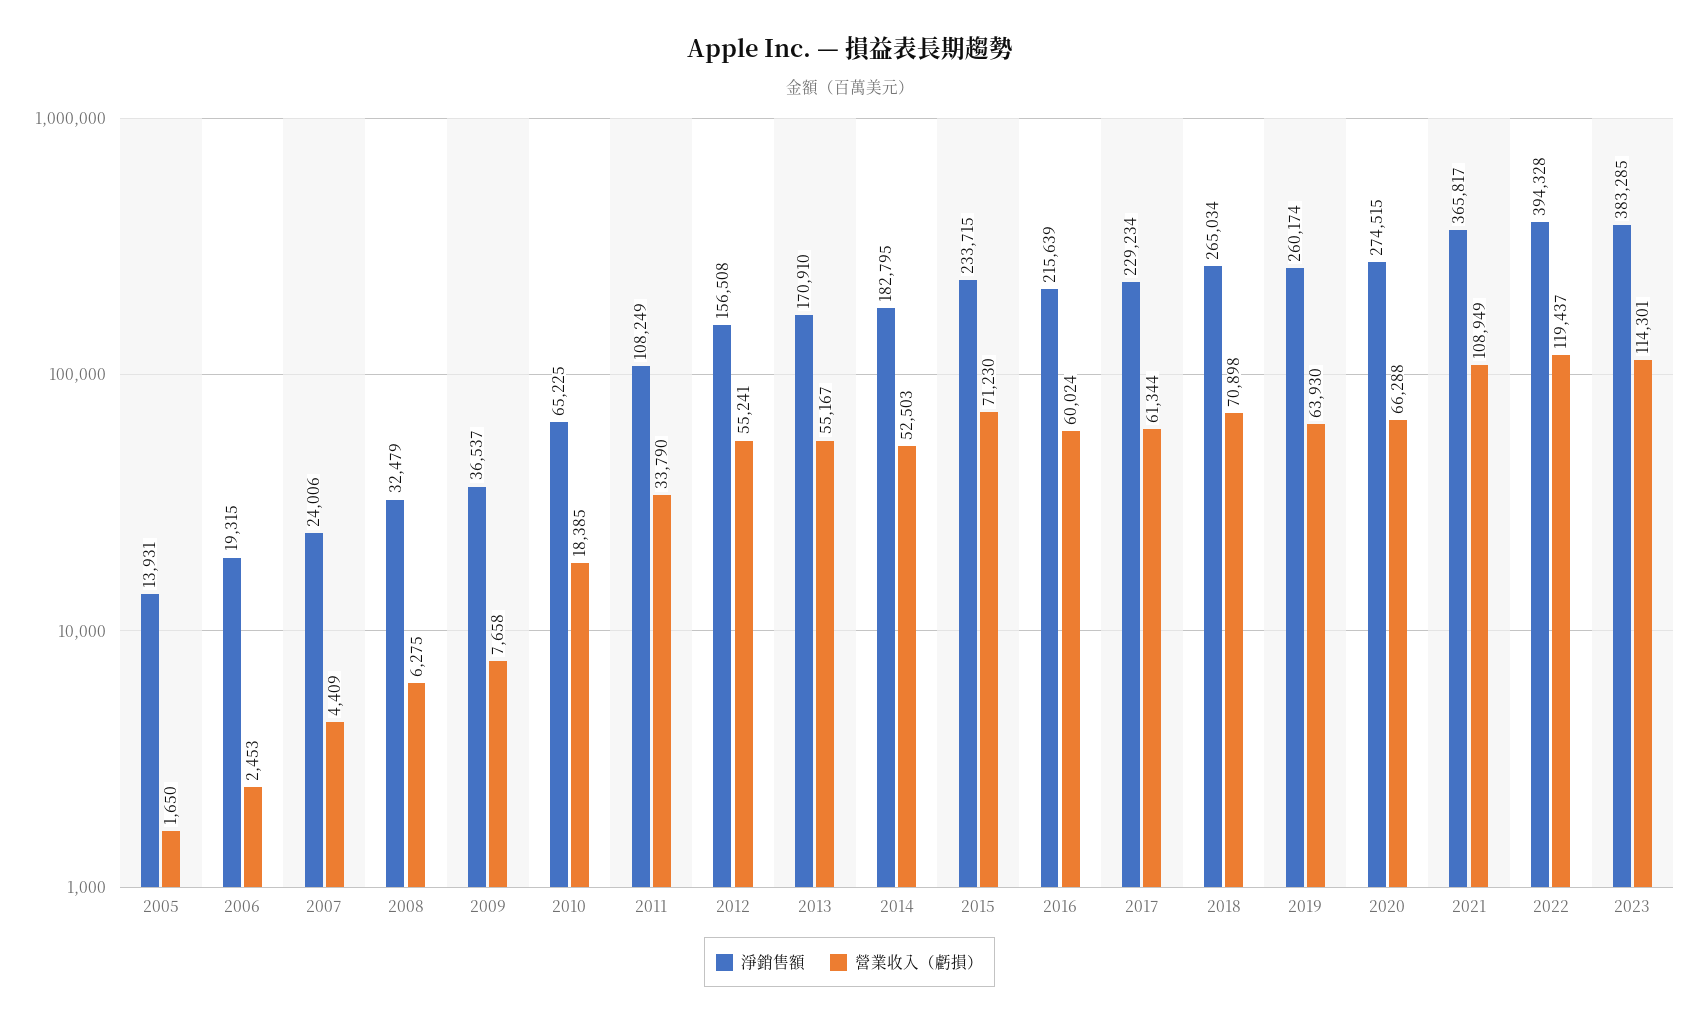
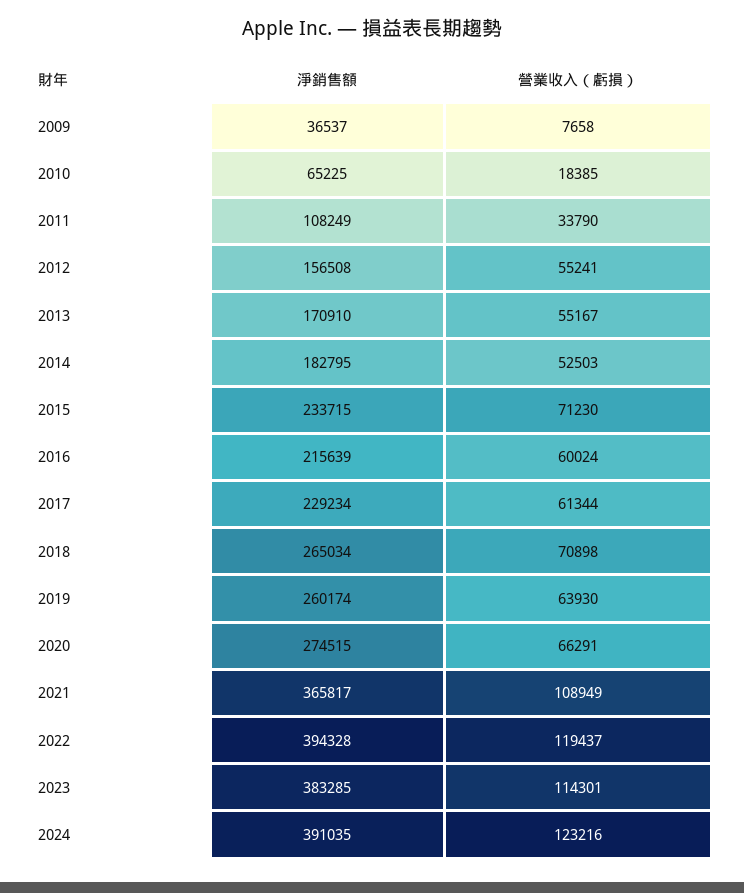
淨銷售額, 2005: 13931 -> none
營業收入（虧損）, 2005: 1650 -> none
淨銷售額, 2006: 19315 -> none
營業收入（虧損）, 2006: 2453 -> none
淨銷售額, 2007: 24006 -> none
營業收入（虧損）, 2007: 4409 -> none
淨銷售額, 2008: 32479 -> none
營業收入（虧損）, 2008: 6275 -> none
營業收入（虧損）, 2020: 66288 -> 66291
淨銷售額, 2024: none -> 391035
營業收入（虧損）, 2024: none -> 123216

